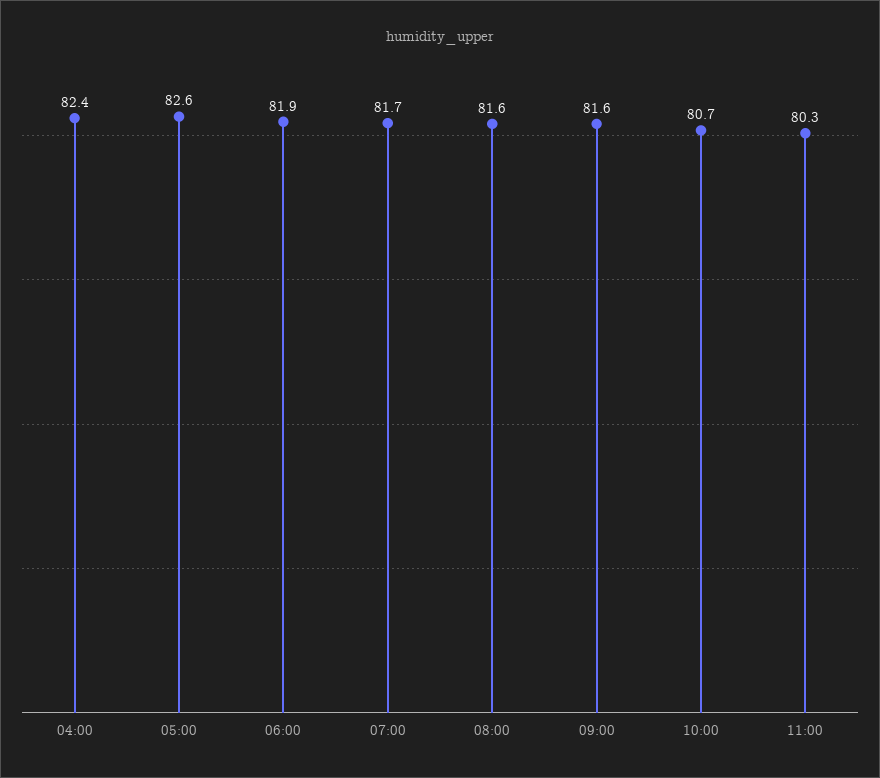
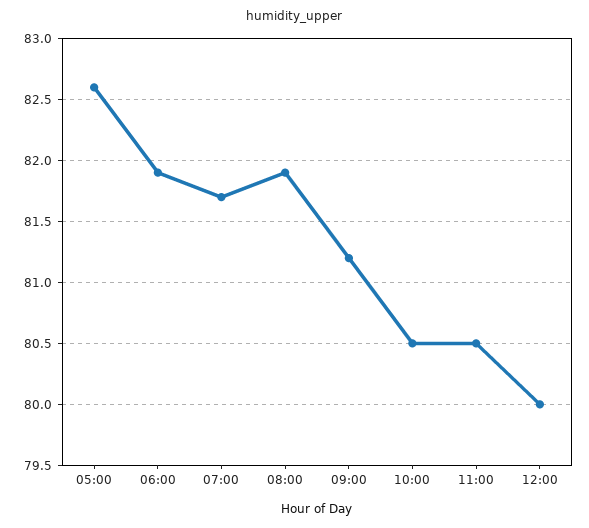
04:00: 82.4 -> none
08:00: 81.6 -> 81.9
09:00: 81.6 -> 81.2
10:00: 80.7 -> 80.5
11:00: 80.3 -> 80.5
12:00: none -> 80

